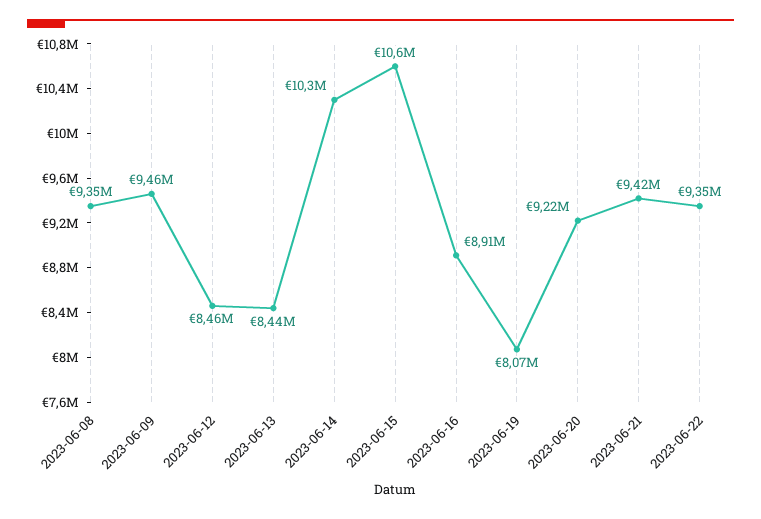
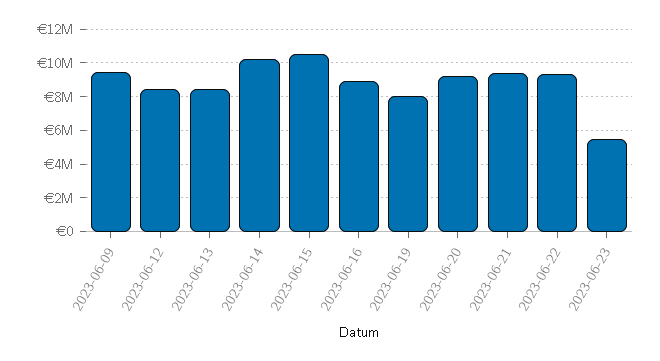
2023-06-08: 9350000 -> none
2023-06-23: none -> 5500000

